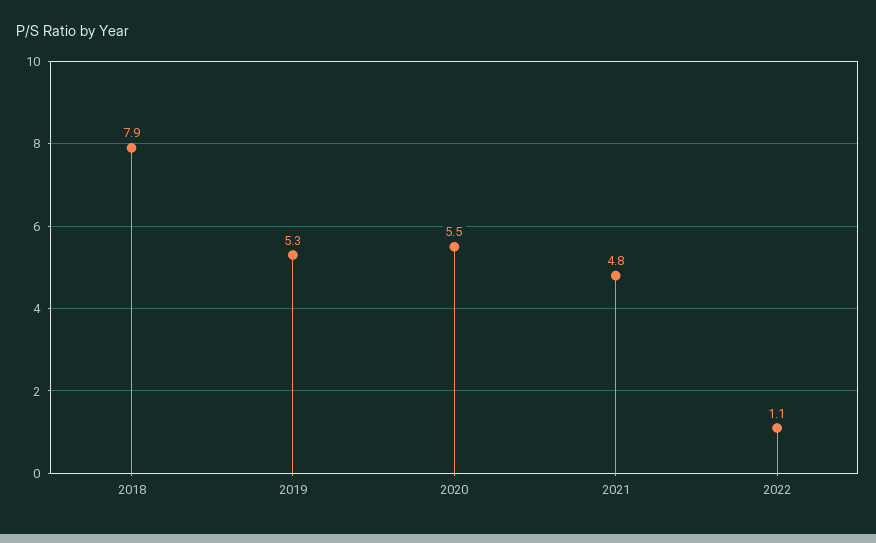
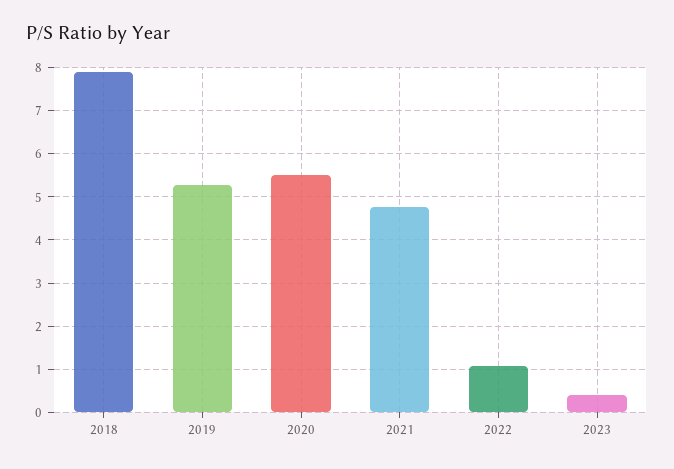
2023: none -> 0.4

